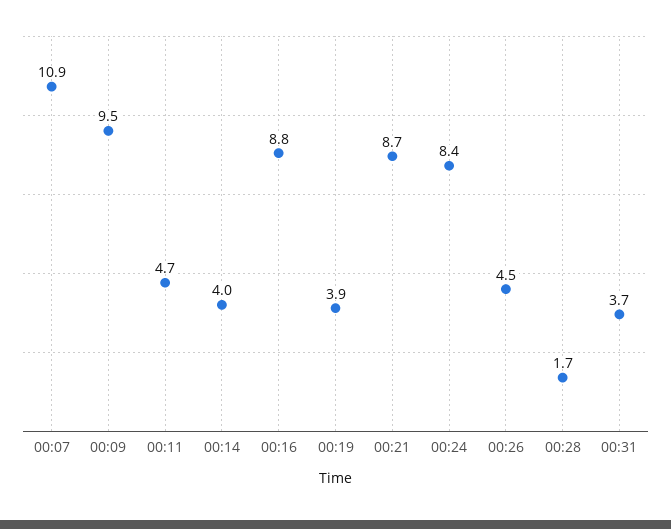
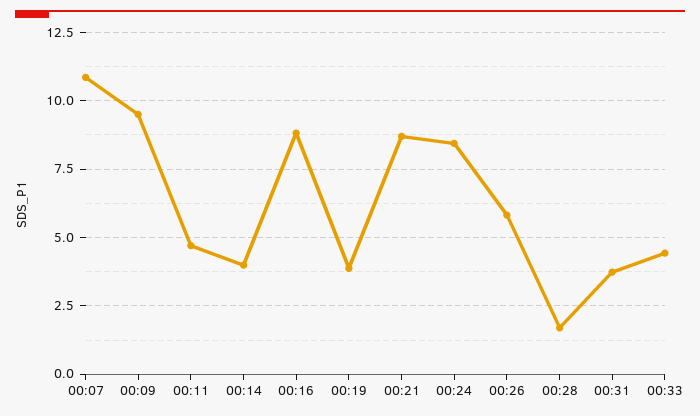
00:26: 4.5 -> 5.75
00:33: none -> 4.5

